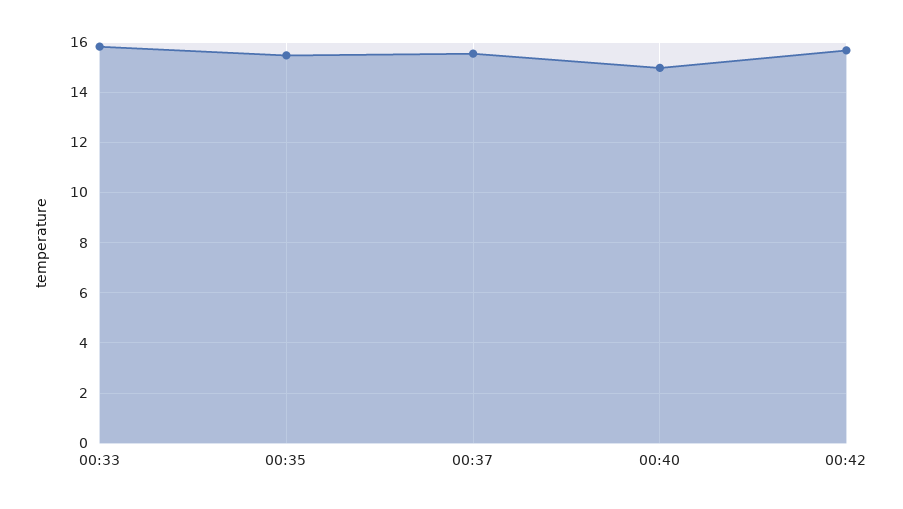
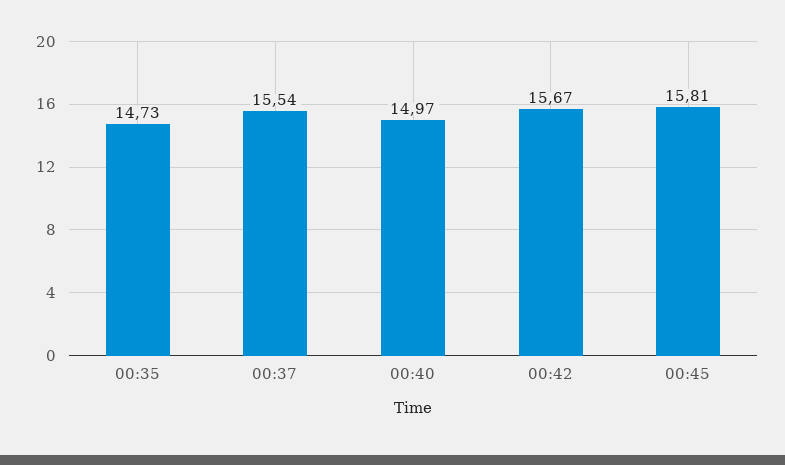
00:33: 15.75 -> none
00:35: 15.5 -> 14.73
00:45: none -> 15.81

